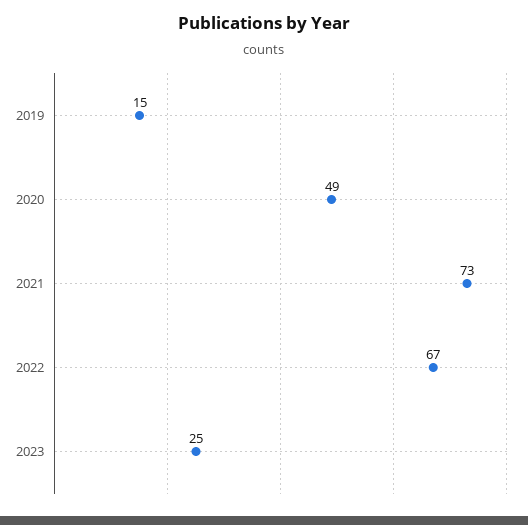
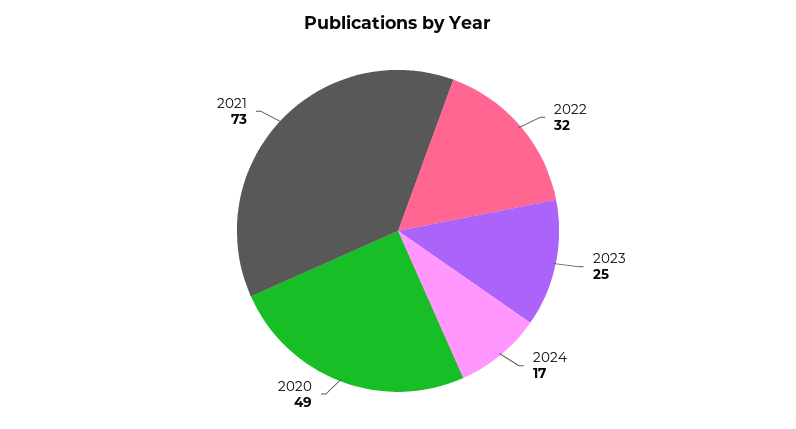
2019: 15 -> none
2022: 67 -> 32
2024: none -> 17

